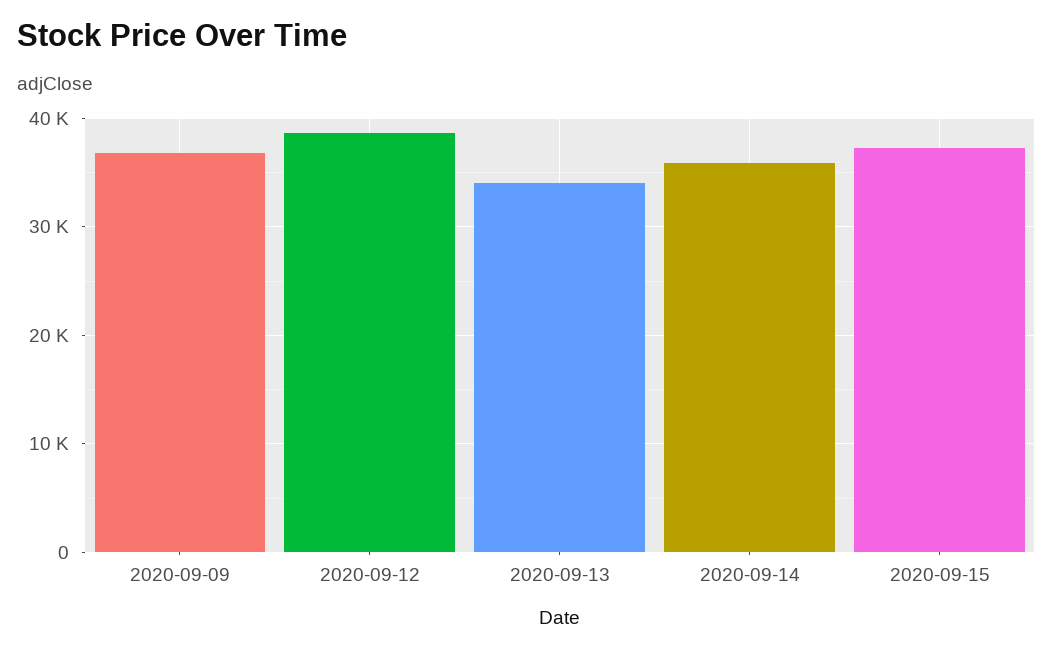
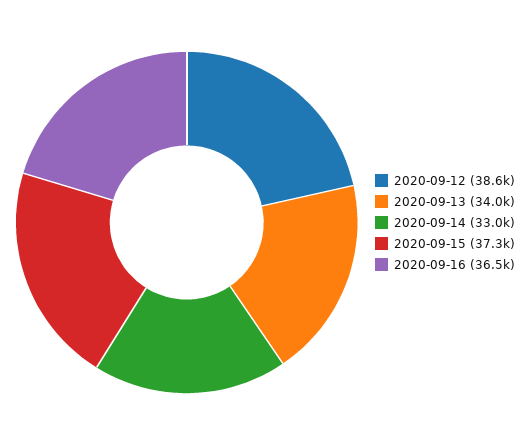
2020-09-09: 37000 -> none
2020-09-14: 36000 -> 33000
2020-09-16: none -> 36500

